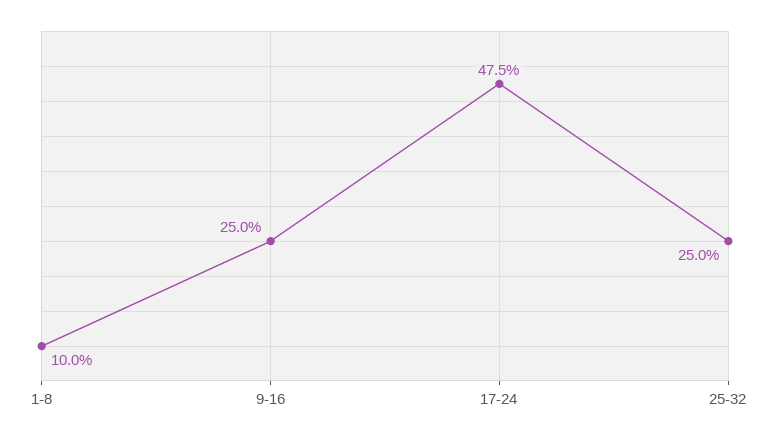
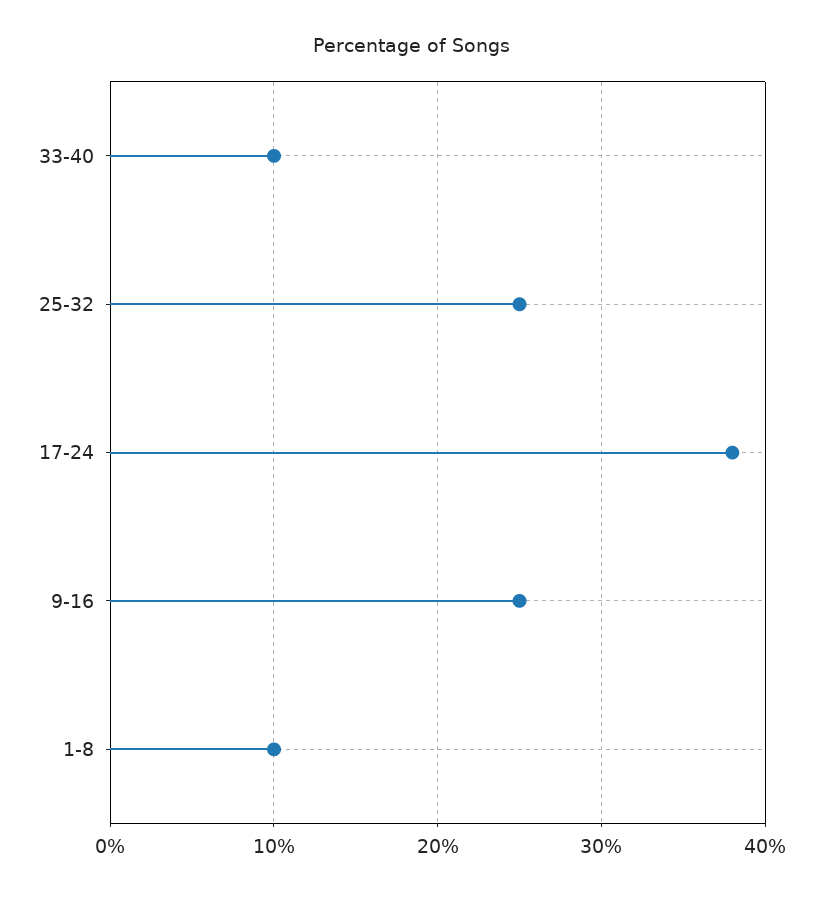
17-24: 47.5 -> 38
33-40: none -> 10

